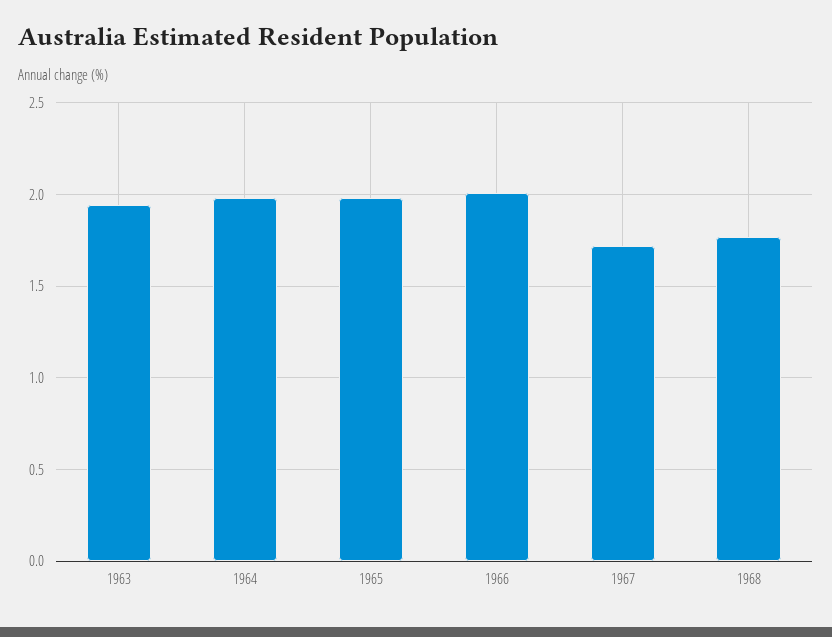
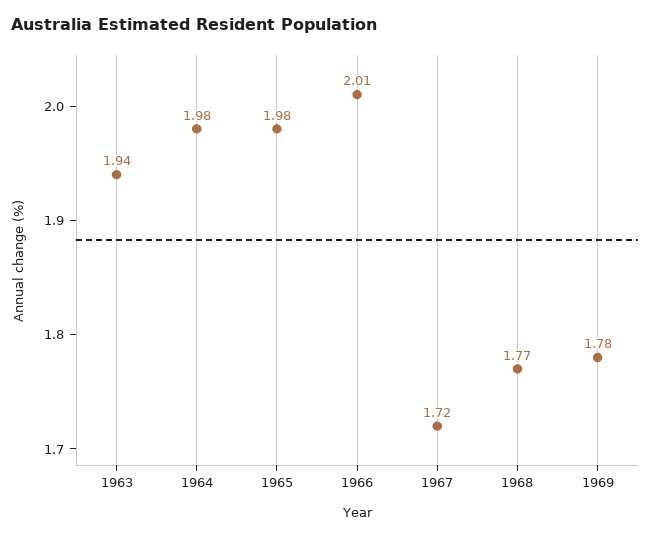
1969: none -> 1.78

